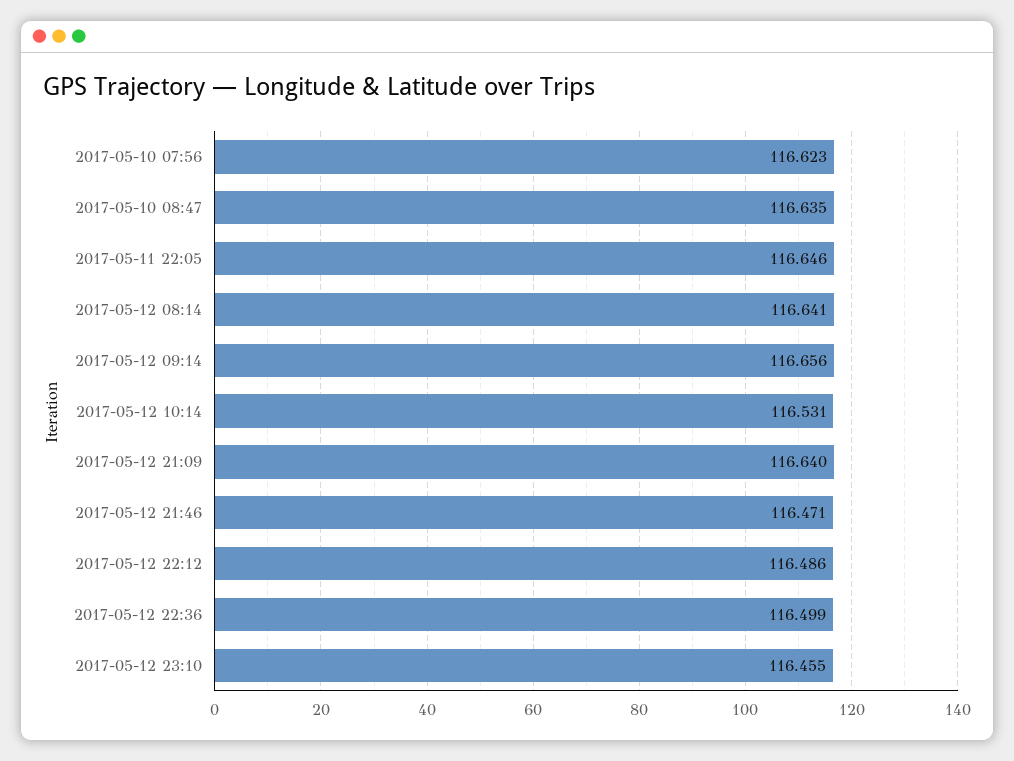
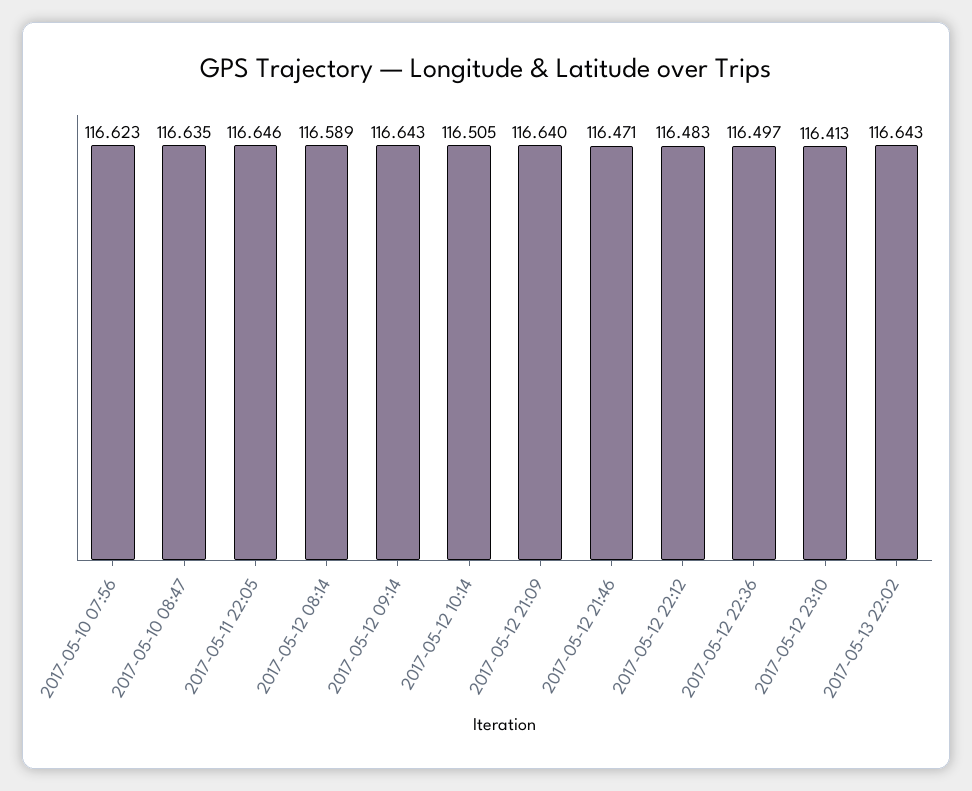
2017-05-12 08:14: 116.641 -> 116.589
2017-05-12 09:14: 116.656 -> 116.643
2017-05-12 10:14: 116.531 -> 116.505
2017-05-12 22:12: 116.486 -> 116.483
2017-05-12 22:36: 116.499 -> 116.497
2017-05-12 23:10: 116.455 -> 116.413
2017-05-13 22:02: none -> 116.643

